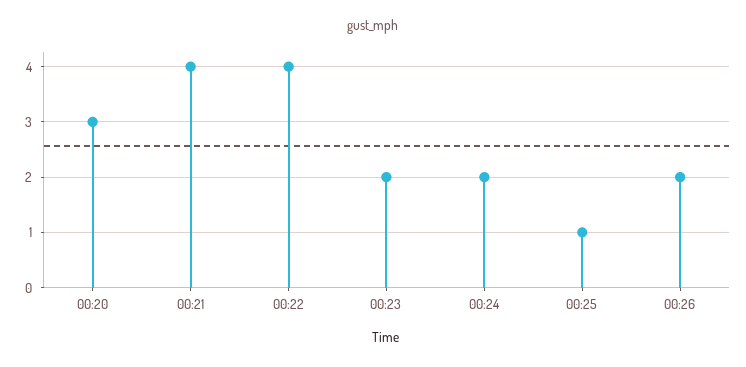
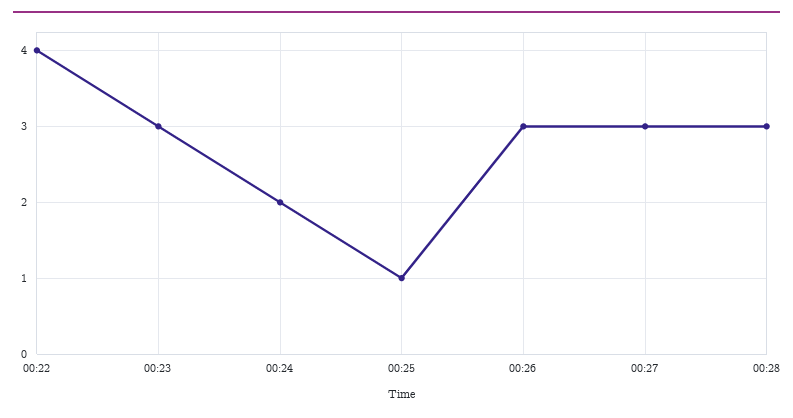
00:20: 3 -> none
00:21: 4 -> none
00:23: 2 -> 3
00:26: 2 -> 3
00:27: none -> 3
00:28: none -> 3

